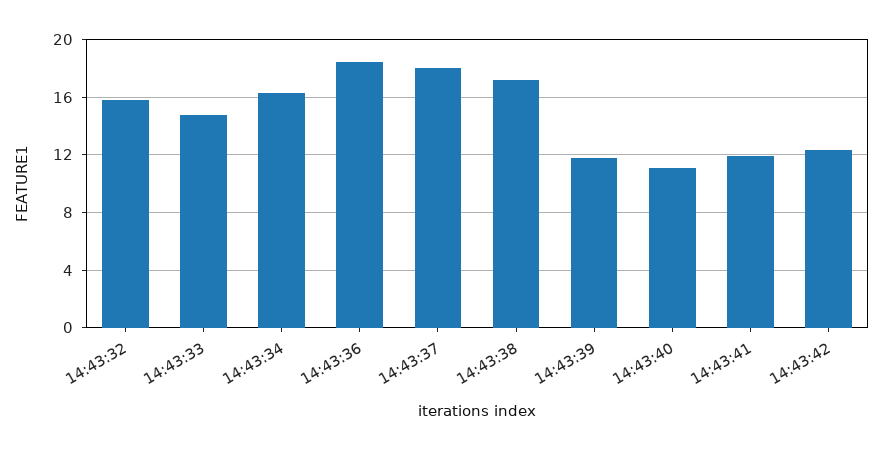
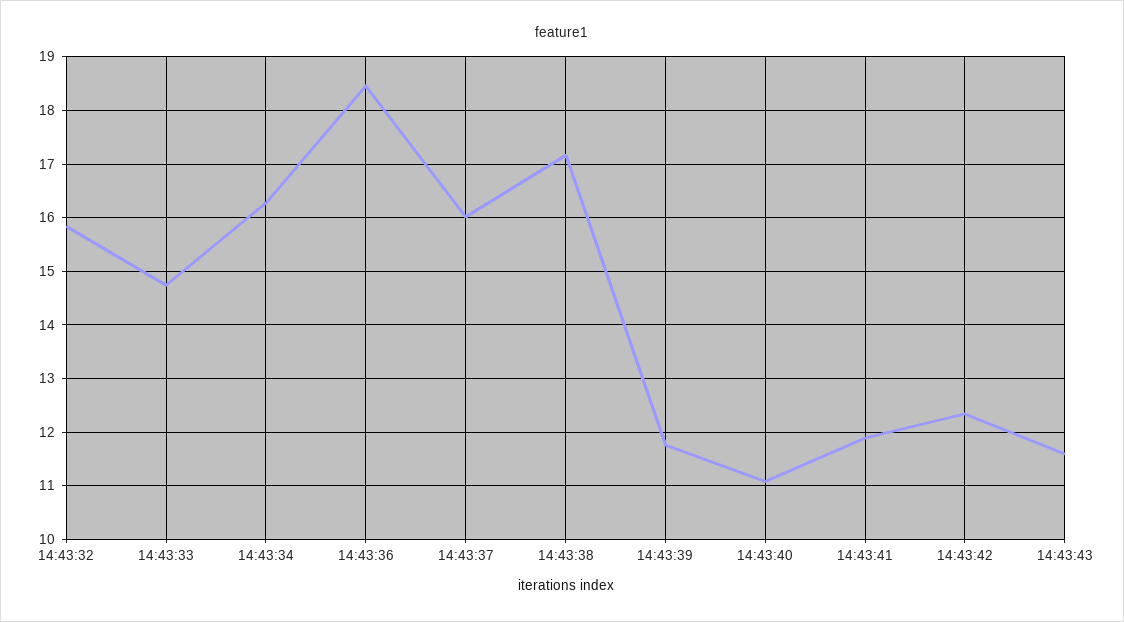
14:43:37: 18 -> 16
14:43:43: none -> 11.6

